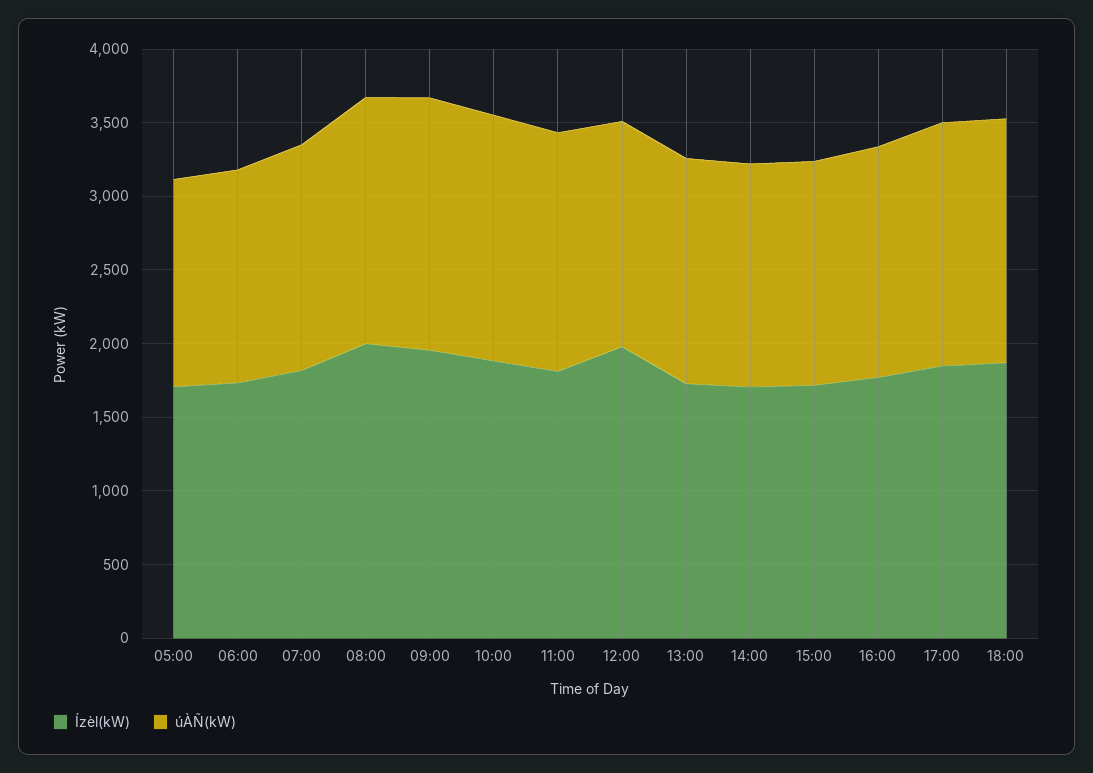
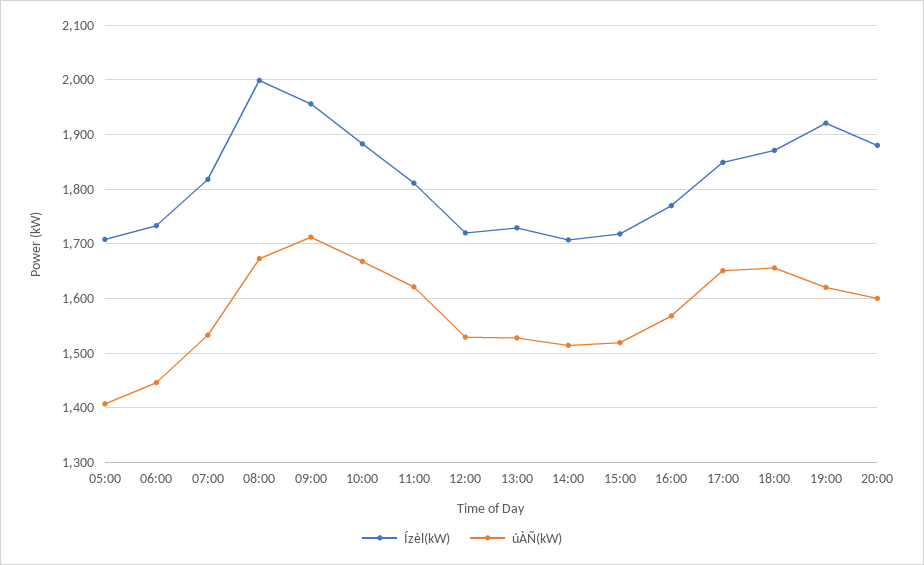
Ízèl(kW), 12:00: 2000 -> 1720
Ízèl(kW), 19:00: none -> 1920
úÀÑ(kW), 19:00: none -> 1620
Ízèl(kW), 20:00: none -> 1880
úÀÑ(kW), 20:00: none -> 1600

